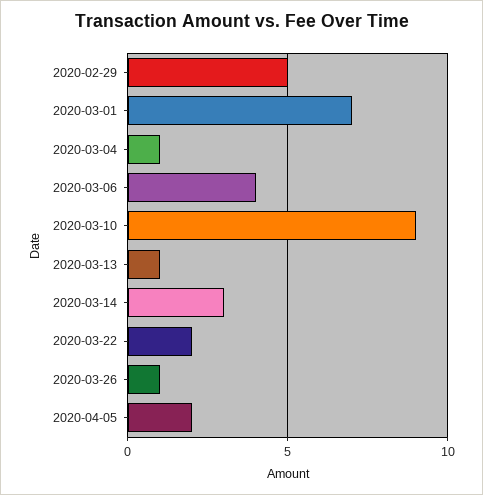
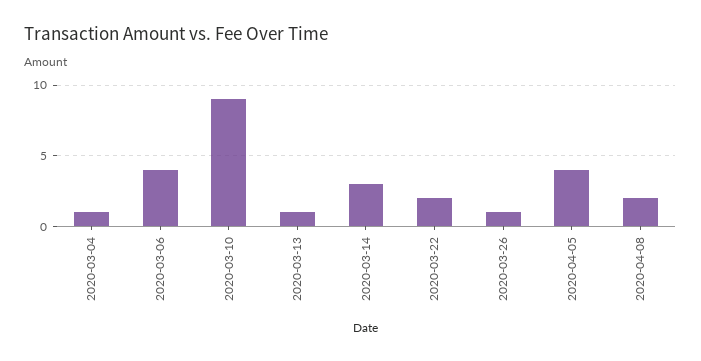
2020-02-29: 5 -> none
2020-03-01: 7 -> none
2020-04-05: 2 -> 4
2020-04-08: none -> 2

